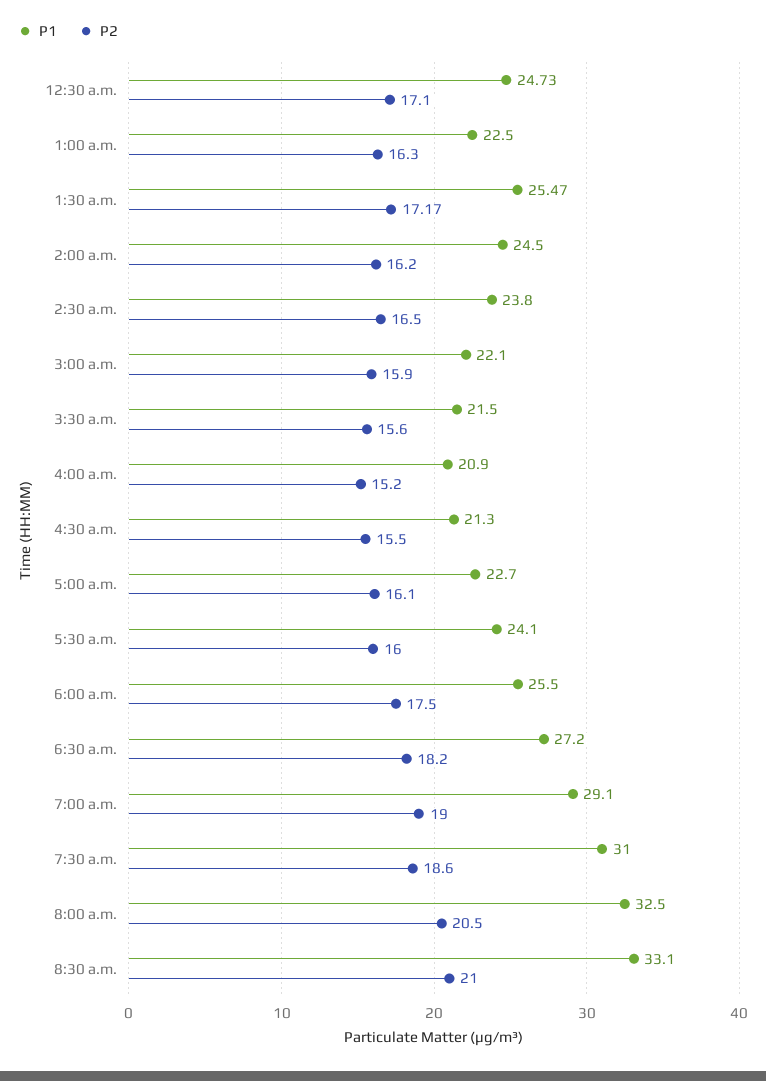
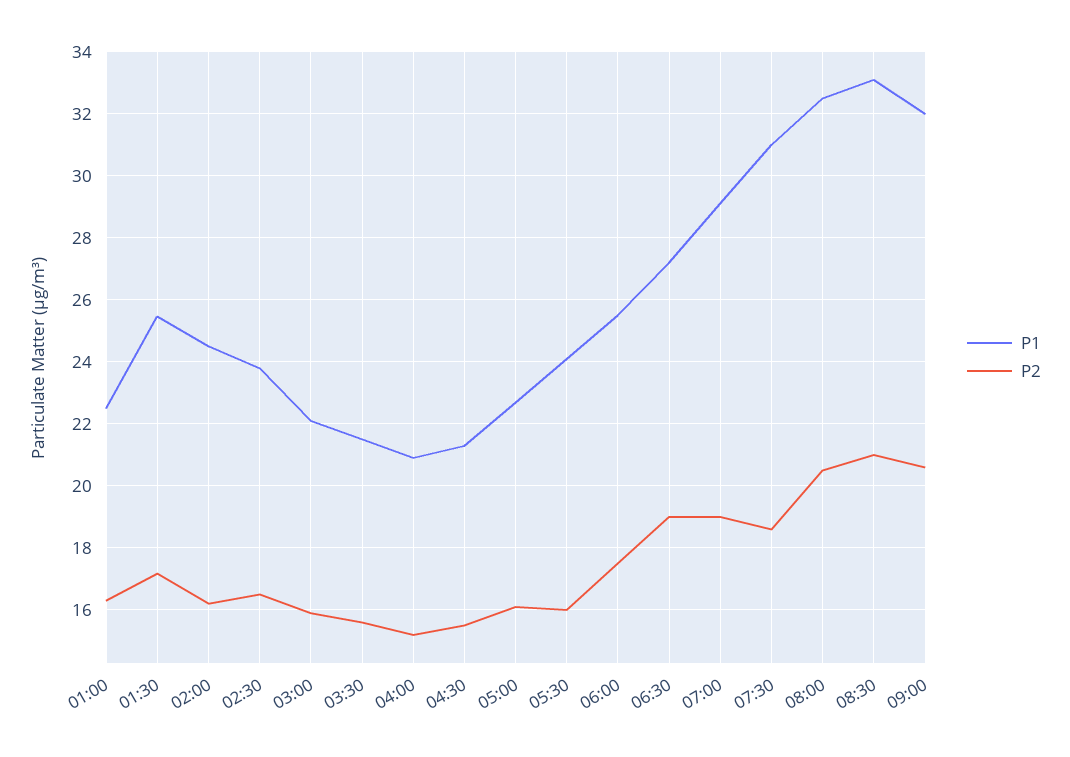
P1, 12:30 a.m.: 24.73 -> none
P2, 12:30 a.m.: 17.1 -> none
P2, 6:30 a.m.: 18.2 -> 19
P1, 09:00: none -> 32
P2, 09:00: none -> 20.6

